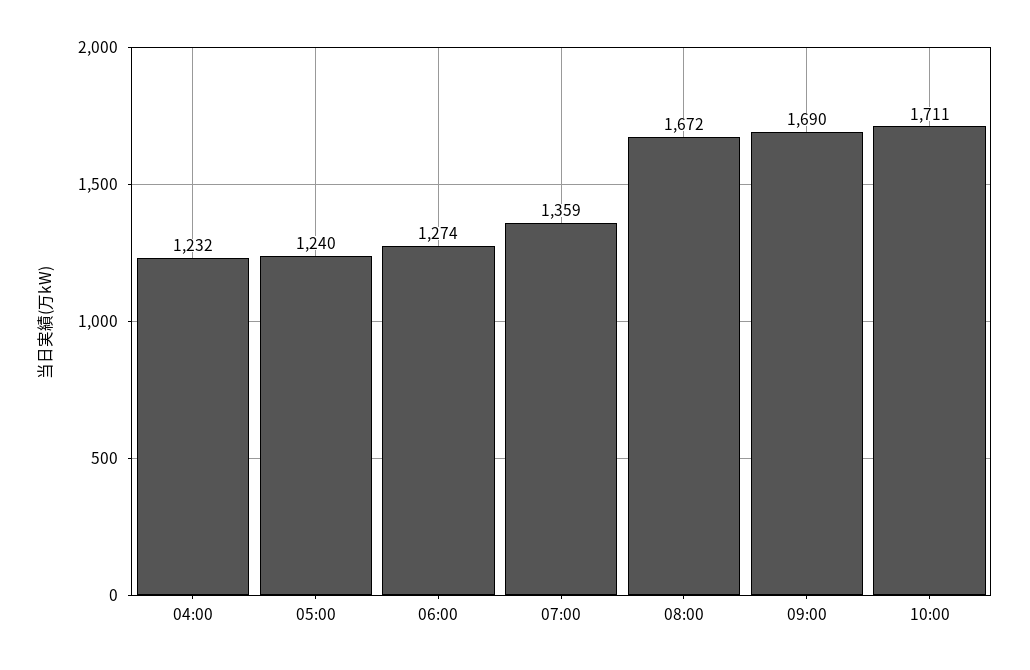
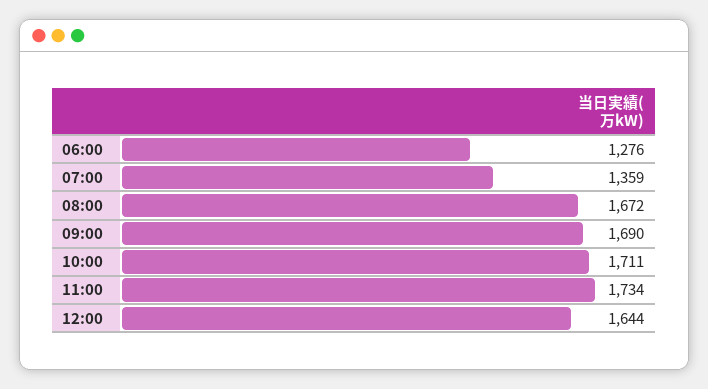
04:00: 1232 -> none
05:00: 1240 -> none
06:00: 1274 -> 1276
11:00: none -> 1734
12:00: none -> 1644

